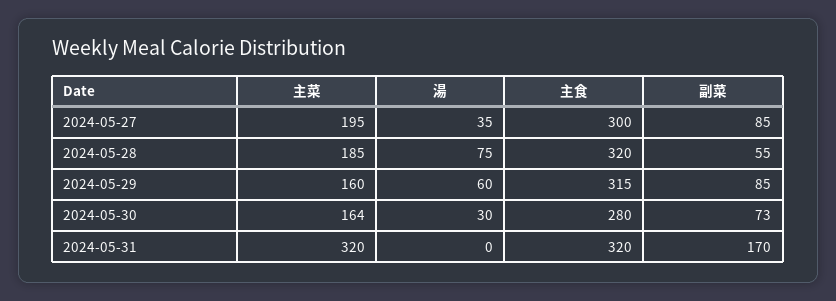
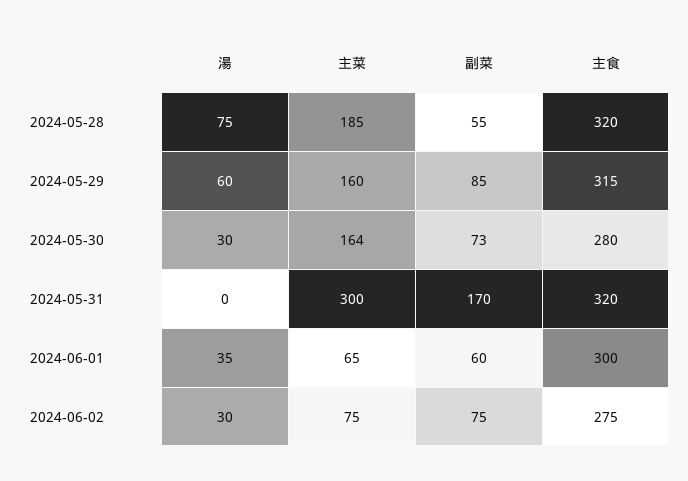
主菜, 2024-05-27: 195 -> none
湯, 2024-05-27: 35 -> none
主食, 2024-05-27: 300 -> none
副菜, 2024-05-27: 85 -> none
主菜, 2024-05-31: 320 -> 300
湯, 2024-06-01: none -> 35
主菜, 2024-06-01: none -> 65
副菜, 2024-06-01: none -> 60
主食, 2024-06-01: none -> 300
湯, 2024-06-02: none -> 30
主菜, 2024-06-02: none -> 75
副菜, 2024-06-02: none -> 75
主食, 2024-06-02: none -> 275

